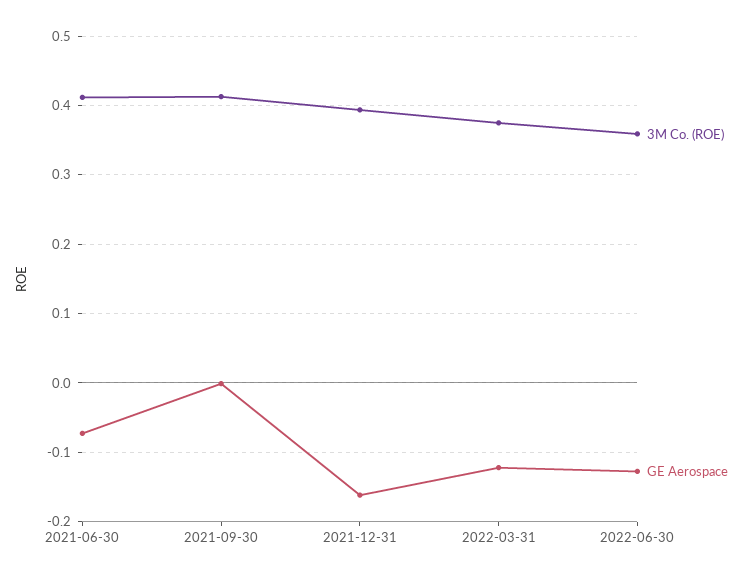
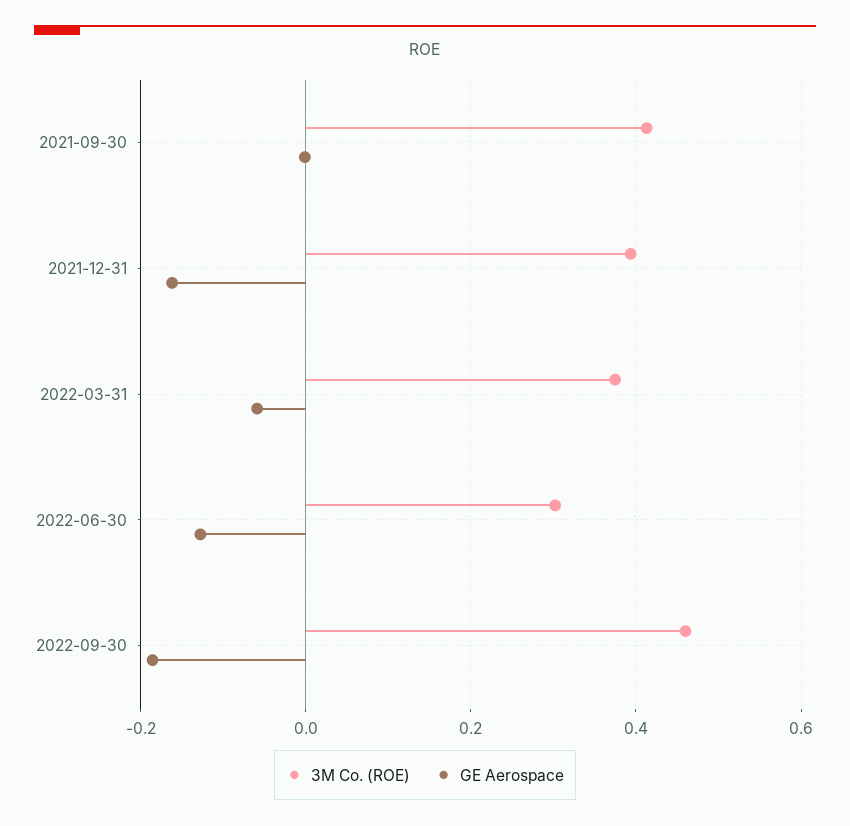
3M Co. (ROE), 2021-06-30: 0.41 -> none
GE Aerospace, 2021-06-30: -0.07 -> none
GE Aerospace, 2022-03-31: -0.12 -> -0.06
3M Co. (ROE), 2022-06-30: 0.36 -> 0.3
3M Co. (ROE), 2022-09-30: none -> 0.46
GE Aerospace, 2022-09-30: none -> -0.18

